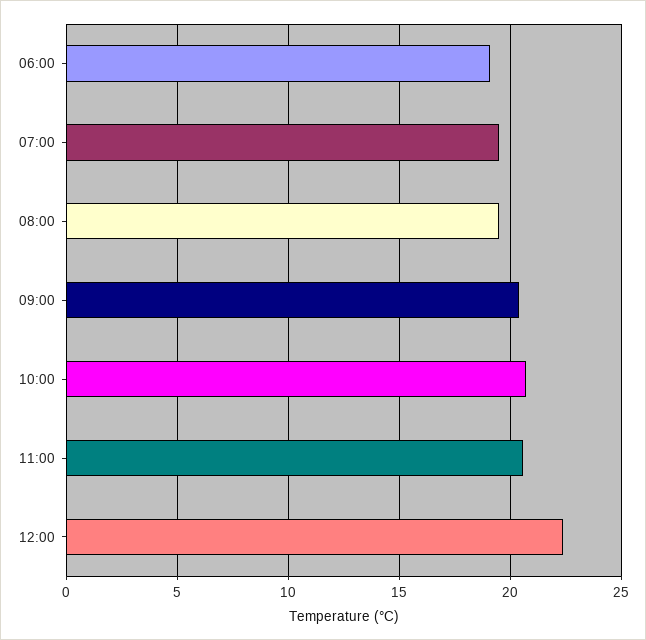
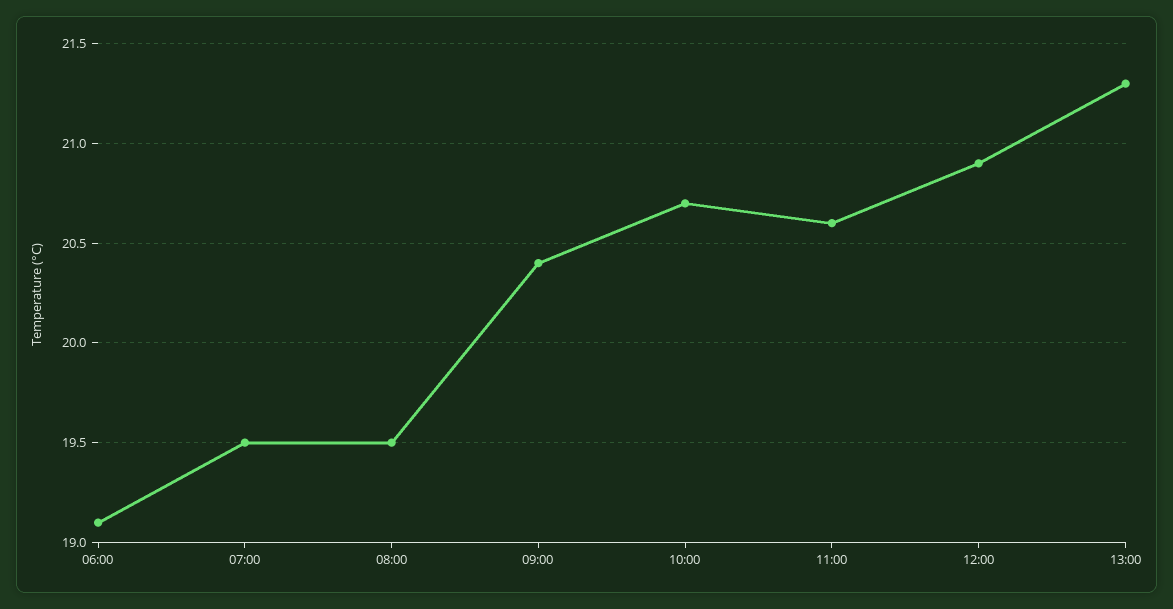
12:00: 22.5 -> 20.9
13:00: none -> 21.3

